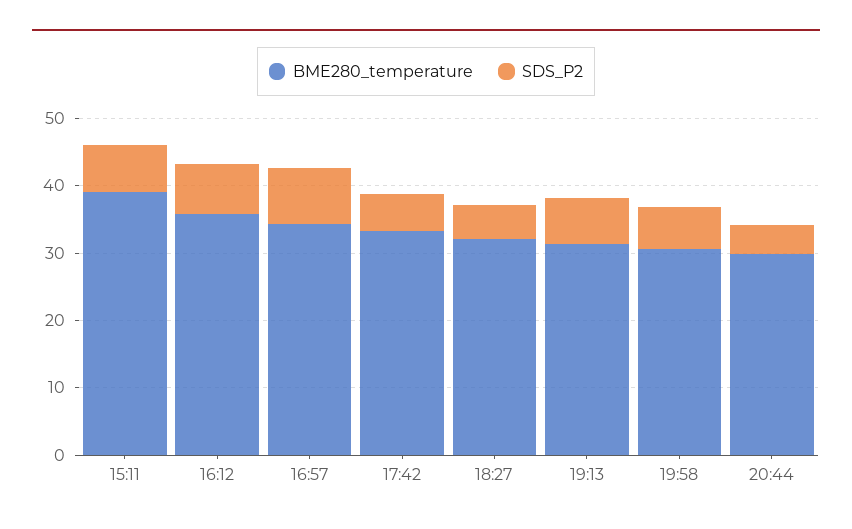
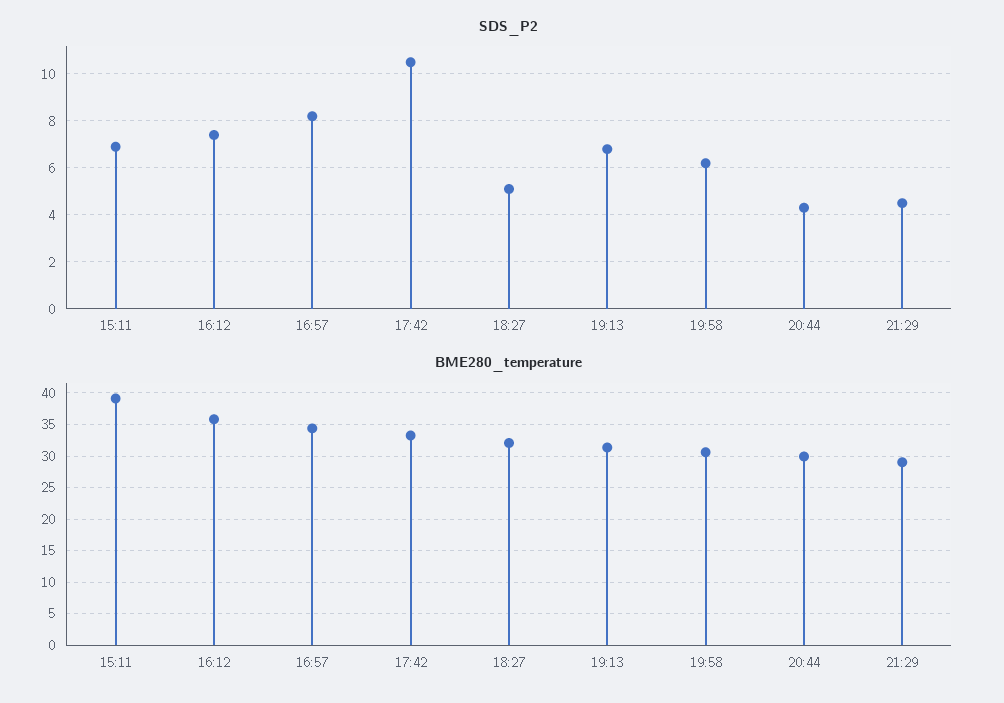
SDS_P2, 17:42: 6 -> 10.5
SDS_P2, 21:29: none -> 4.5
BME280_temperature, 21:29: none -> 29

